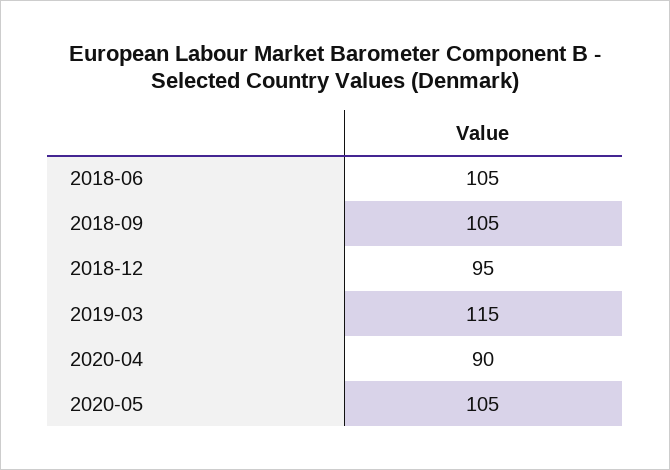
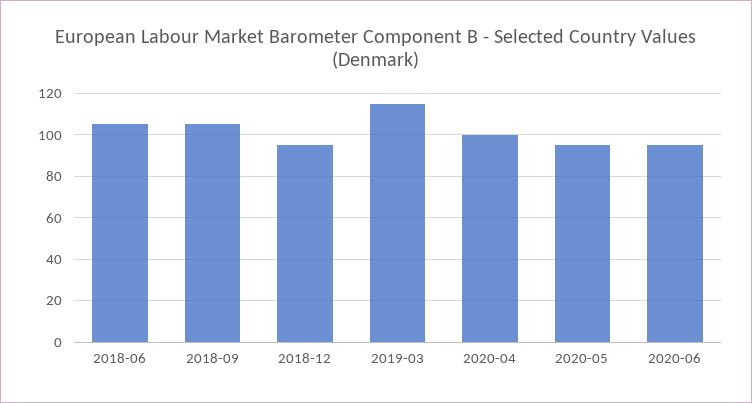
2020-04: 90 -> 100
2020-05: 105 -> 95
2020-06: none -> 95

